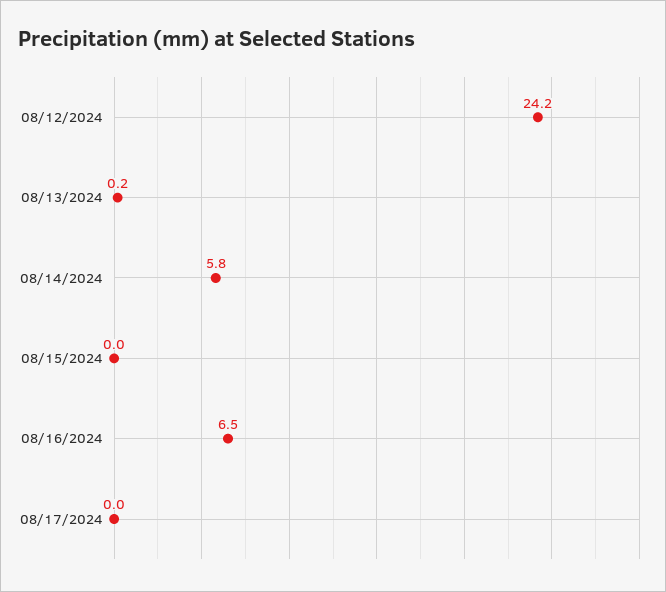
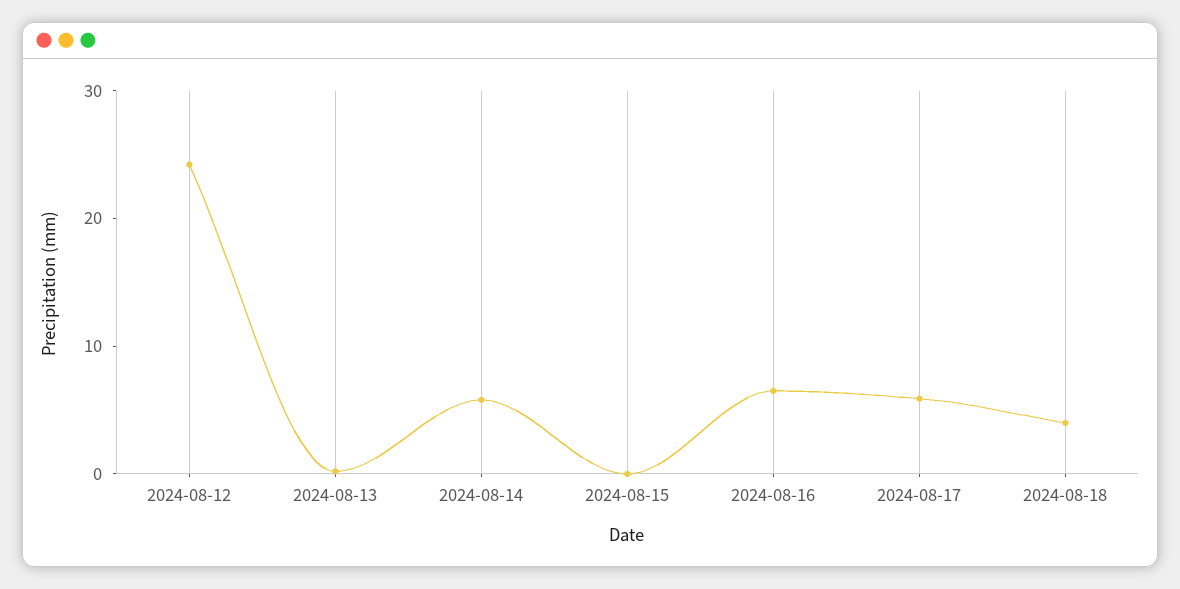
08/17/2024: 0 -> 6
2024-08-18: none -> 4

